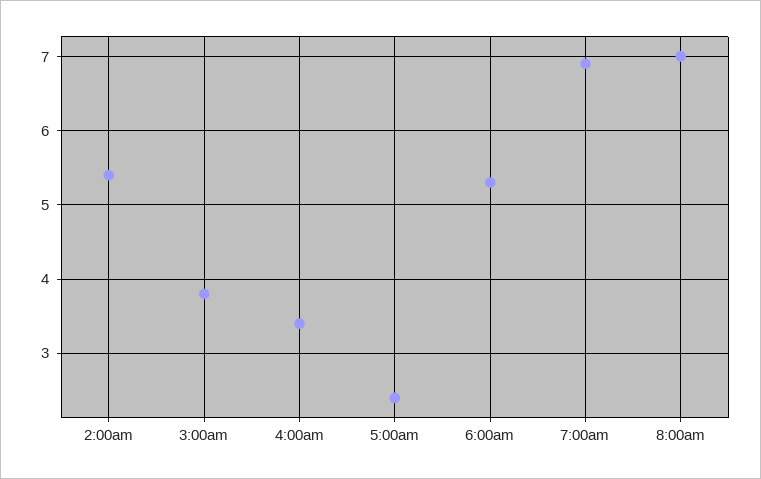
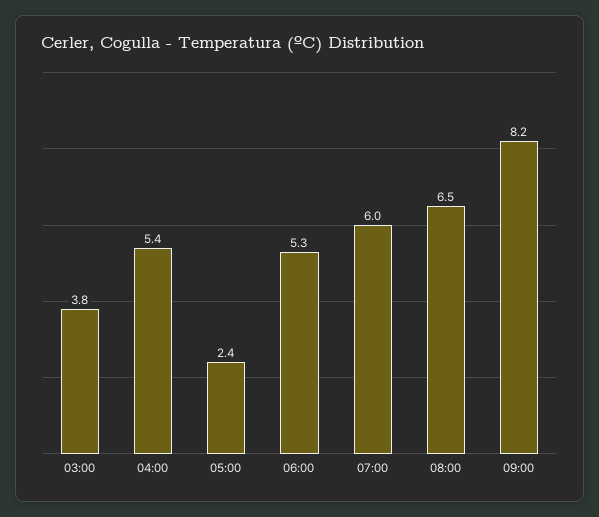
2:00am: 5.4 -> none
4:00am: 3.4 -> 5.4
7:00am: 6.9 -> 6
8:00am: 7 -> 6.5
09:00: none -> 8.2

